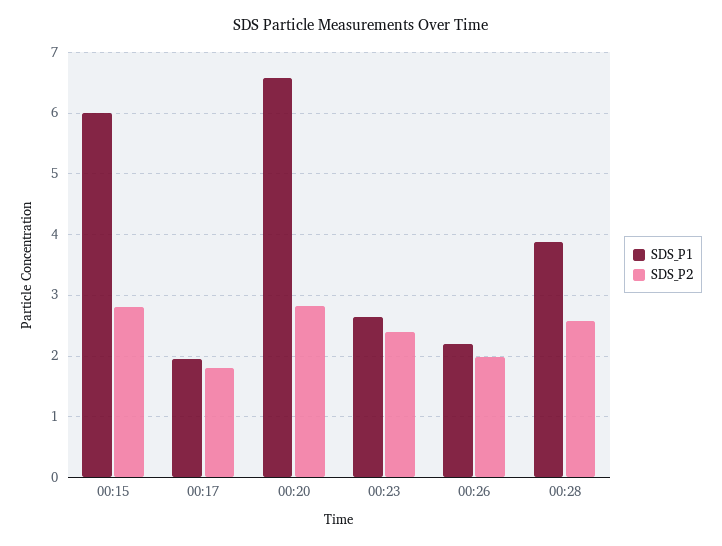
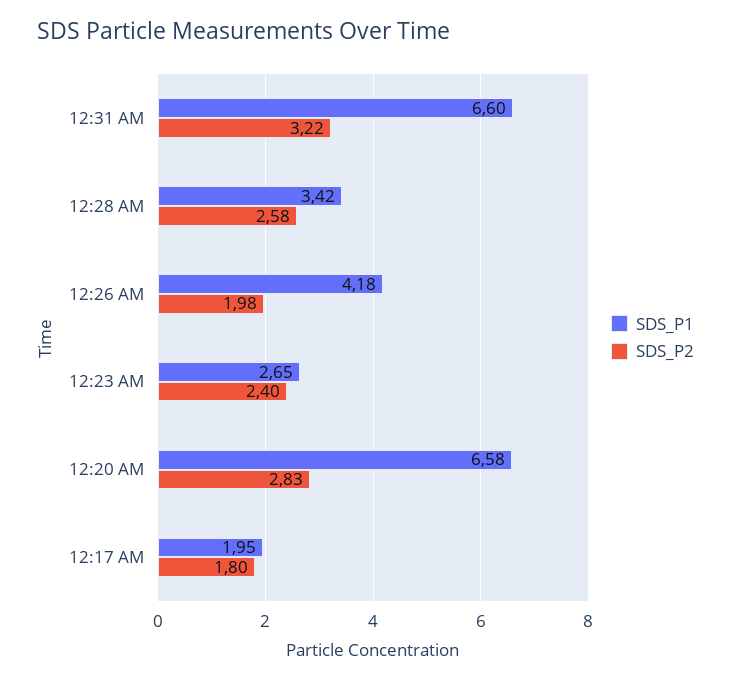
SDS_P1, 00:15: 6 -> none
SDS_P2, 00:15: 2.8 -> none
SDS_P1, 00:26: 2.2 -> 4.18
SDS_P1, 00:28: 3.9 -> 3.42
SDS_P1, 12:31 AM: none -> 6.6
SDS_P2, 12:31 AM: none -> 3.22

